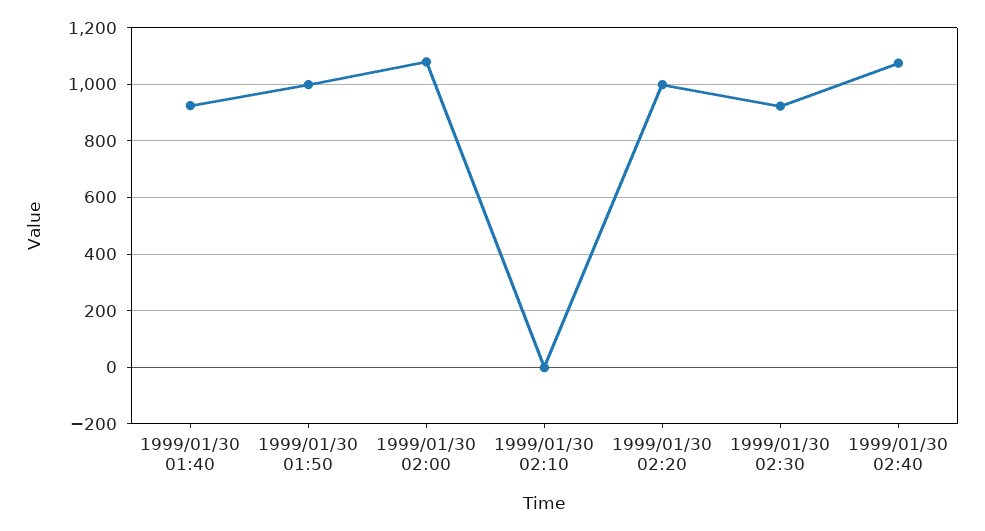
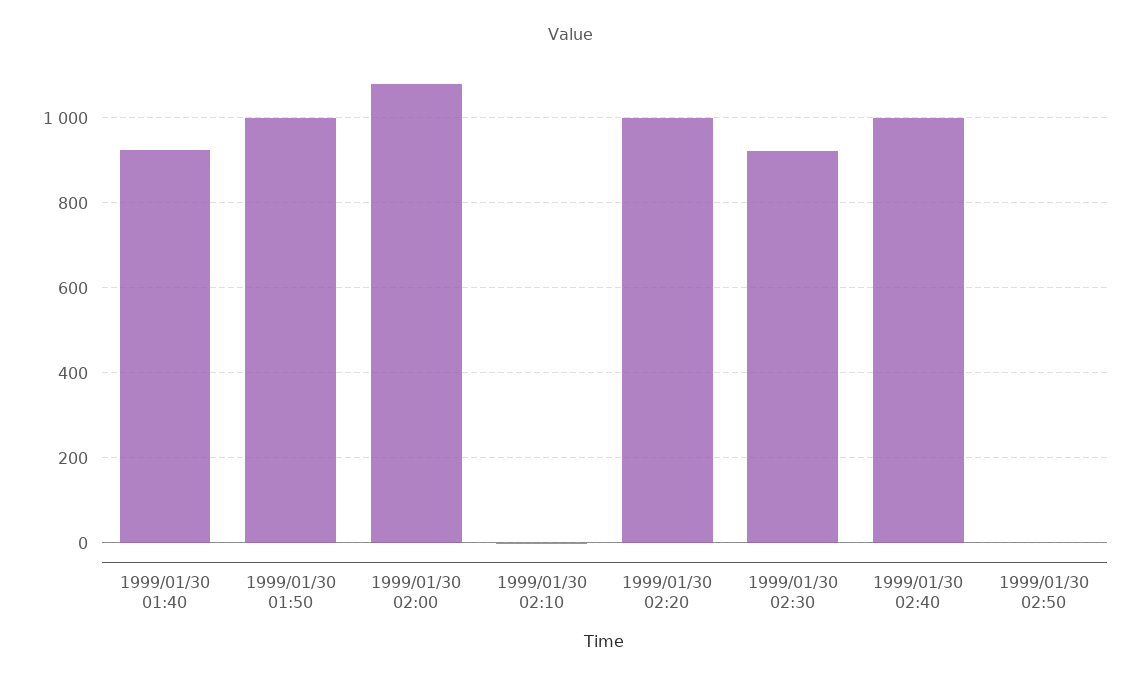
1999/01/30 02:40: 1075 -> 1000
1999/01/30 02:50: none -> 0

